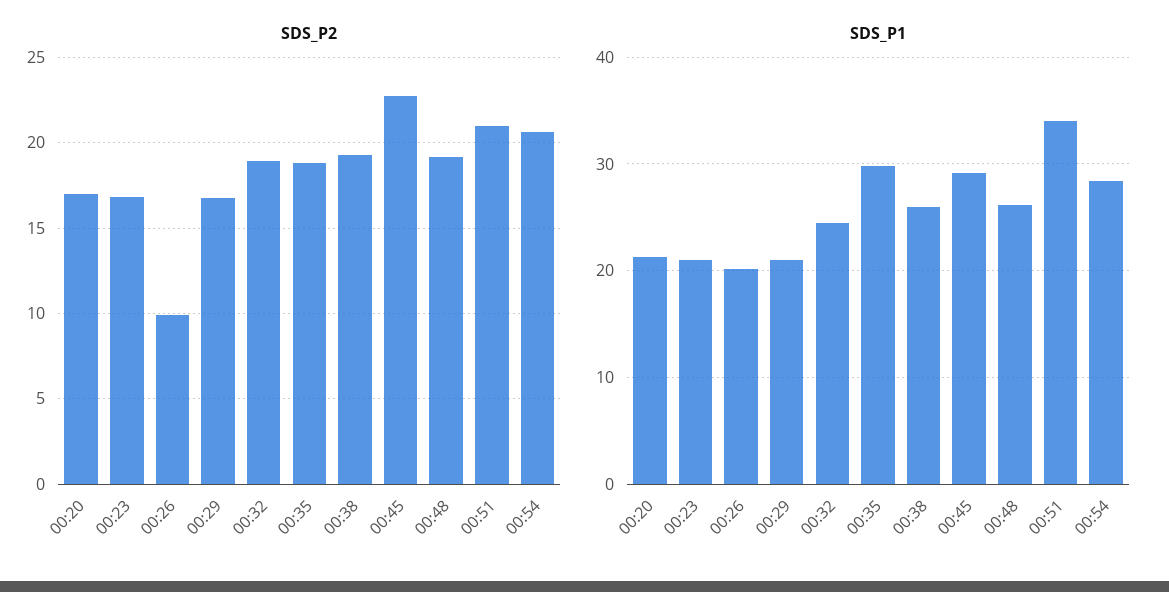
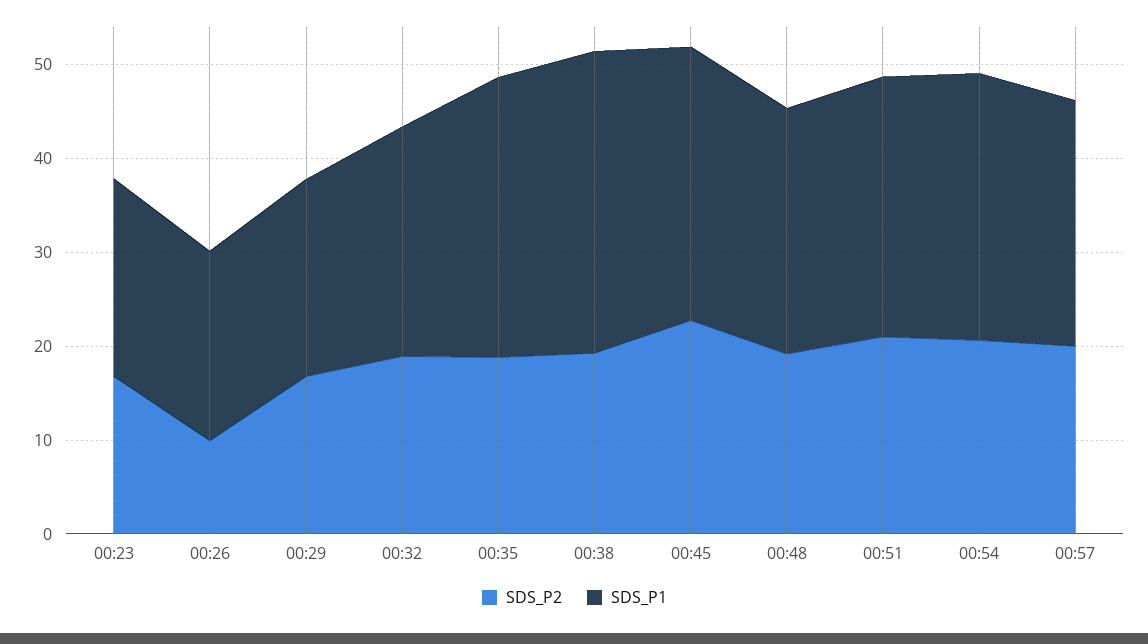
SDS_P2, 00:20: 17 -> none
SDS_P1, 00:20: 21 -> none
SDS_P1, 00:38: 26 -> 32
SDS_P1, 00:51: 34 -> 28
SDS_P2, 00:57: none -> 20
SDS_P1, 00:57: none -> 26

